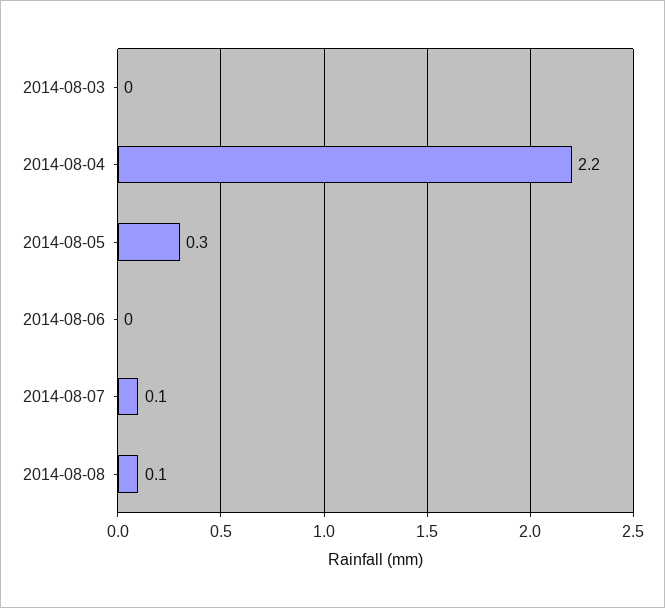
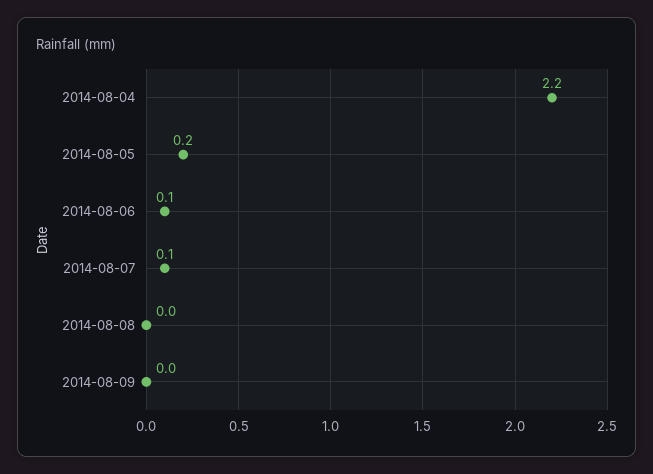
2014-08-03: 0 -> none
2014-08-05: 0.3 -> 0.2
2014-08-06: 0 -> 0.1
2014-08-08: 0.1 -> 0
2014-08-09: none -> 0

